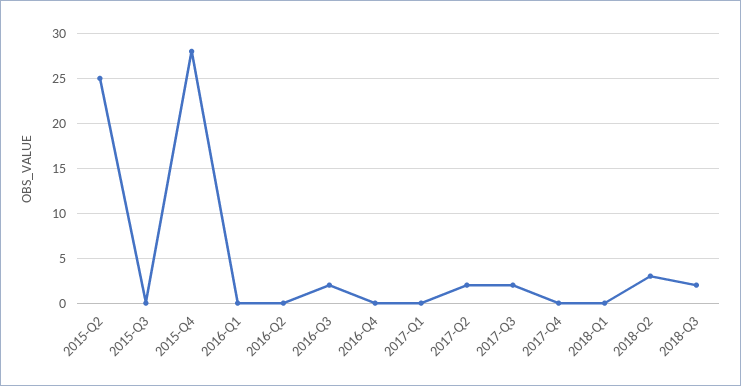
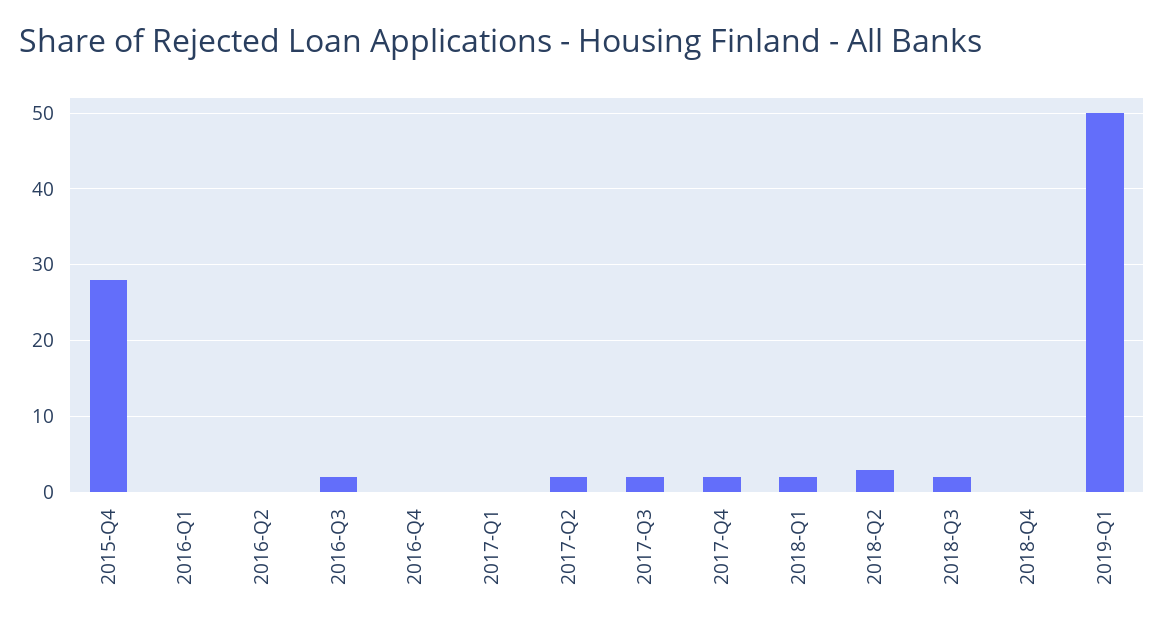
2015-Q2: 25 -> none
2015-Q3: 0 -> none
2017-Q4: 0 -> 2
2018-Q1: 0 -> 2
2018-Q4: none -> 0
2019-Q1: none -> 50

